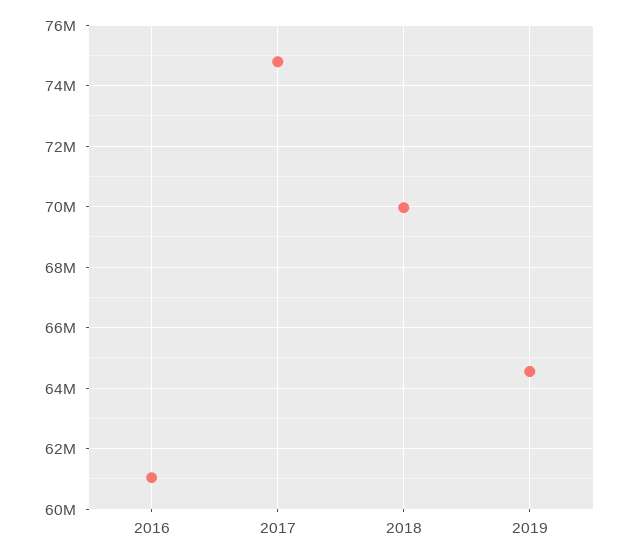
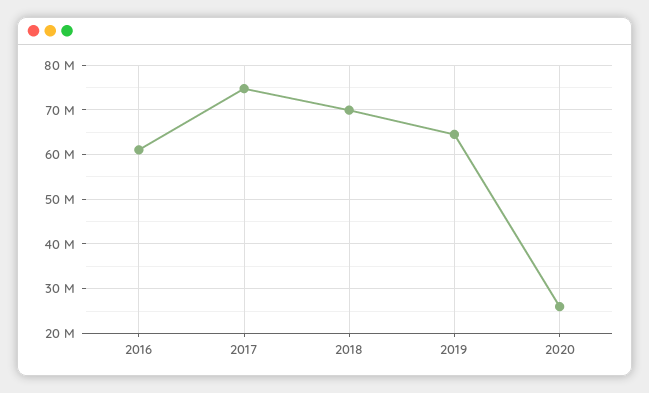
2020: none -> 26000000

